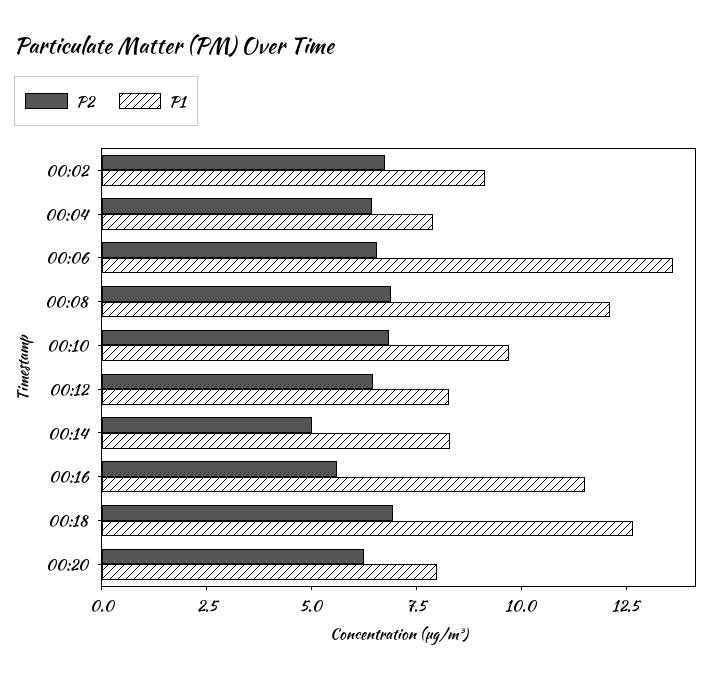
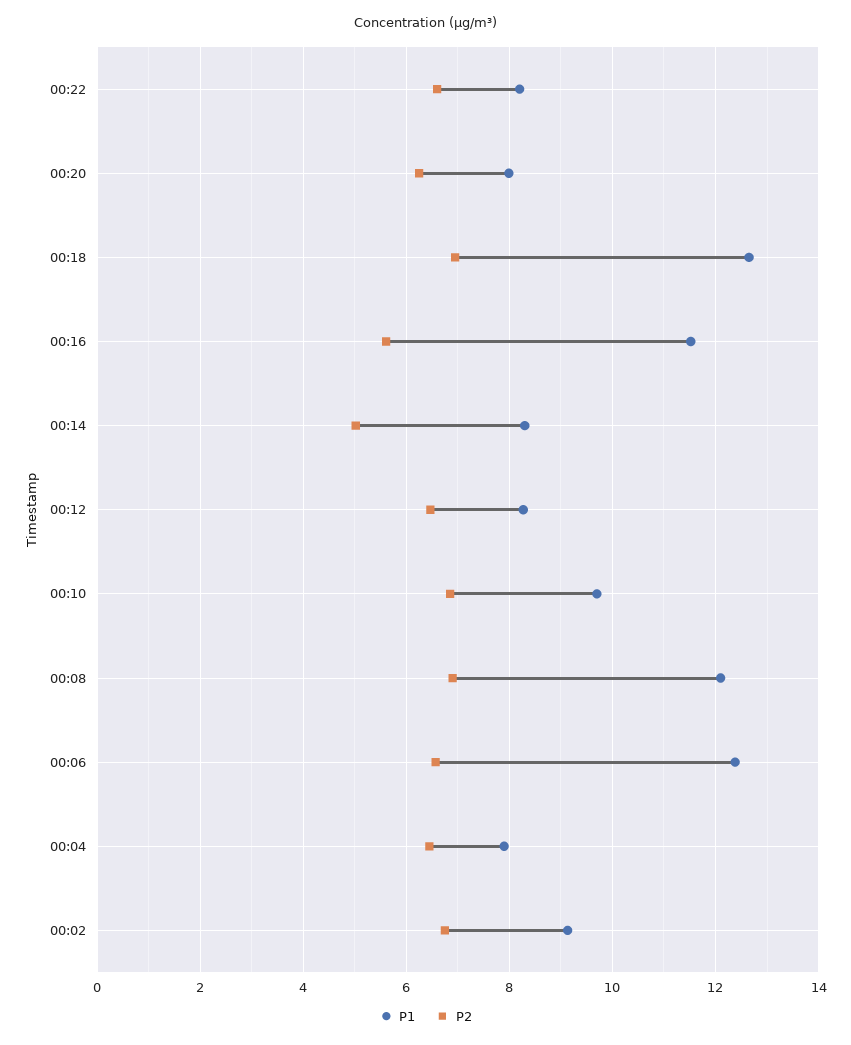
P1, 00:06: 13.5 -> 12.4
P1, 00:22: none -> 8.2
P2, 00:22: none -> 6.6

